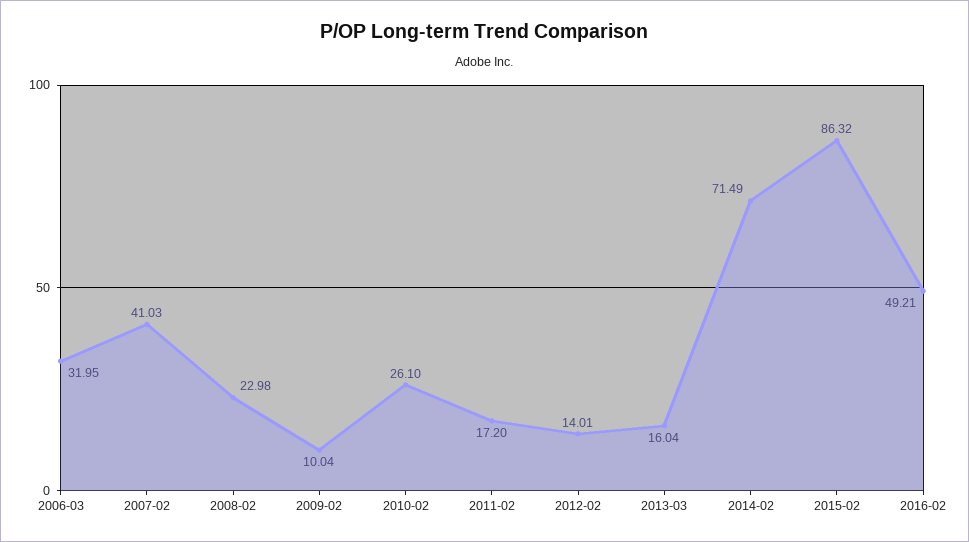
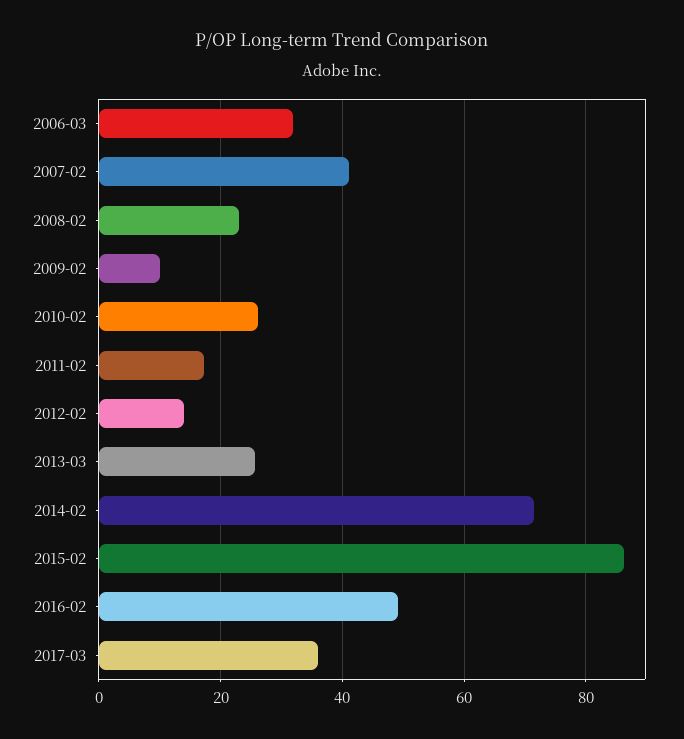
2013-03: 16.04 -> 26
2017-03: none -> 36

